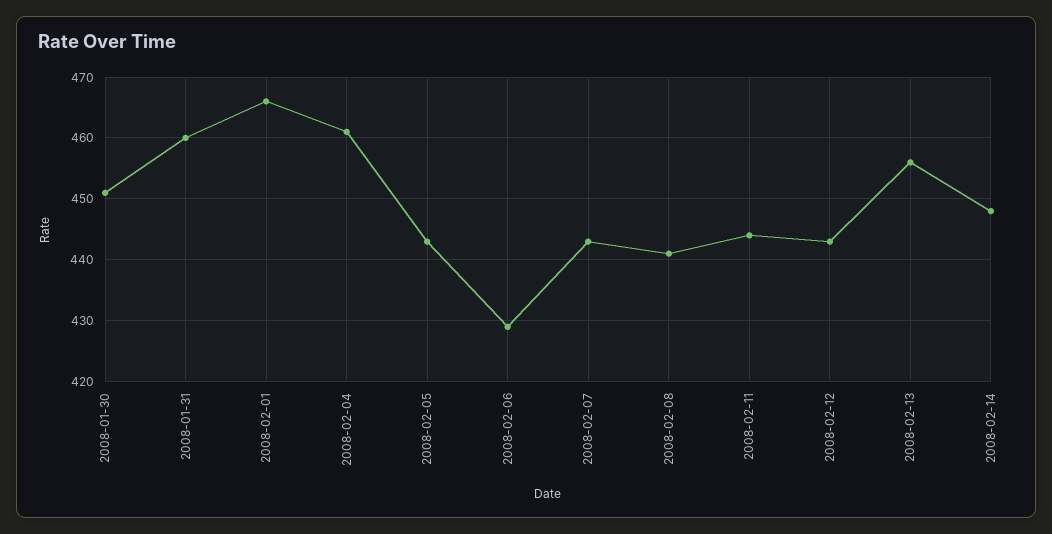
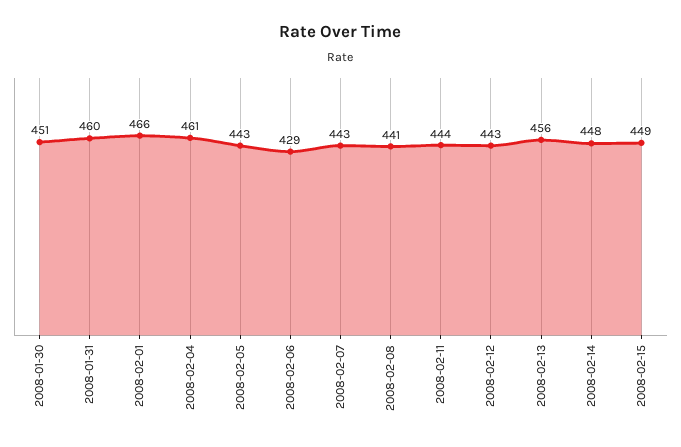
2008-02-15: none -> 449

